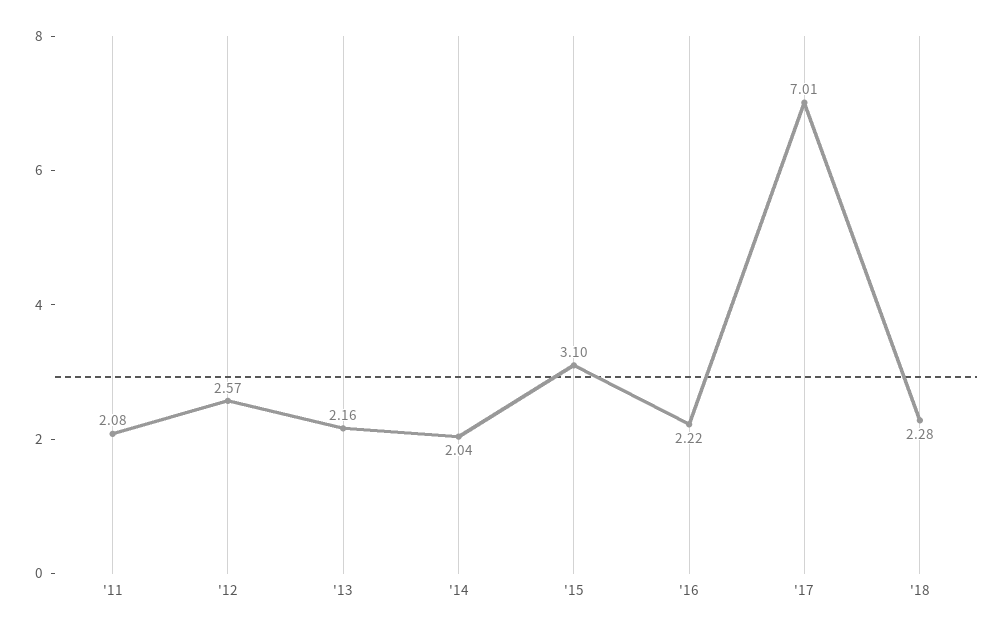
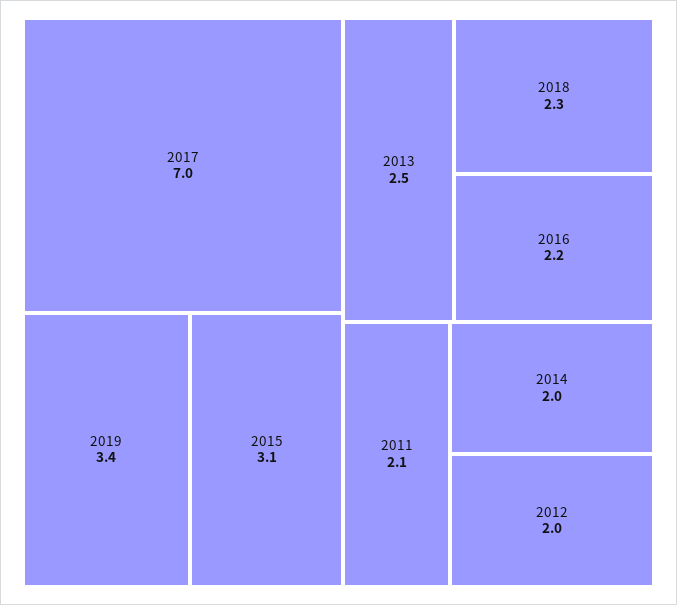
'12: 2.57 -> 2
'13: 2.16 -> 2.5
2019: none -> 3.4

